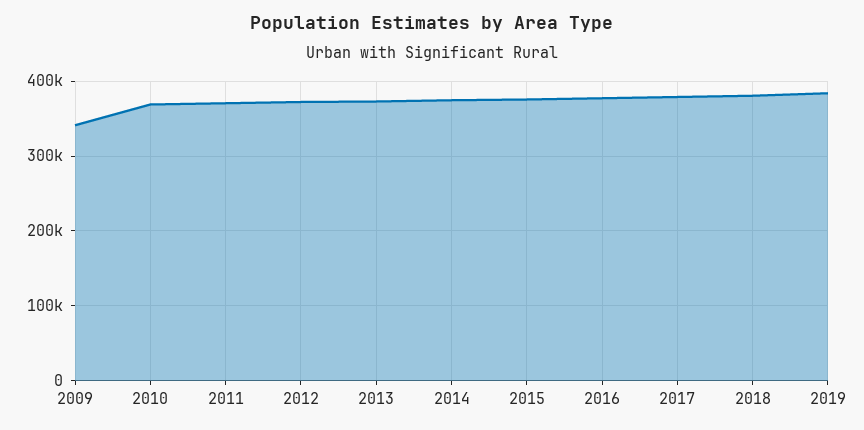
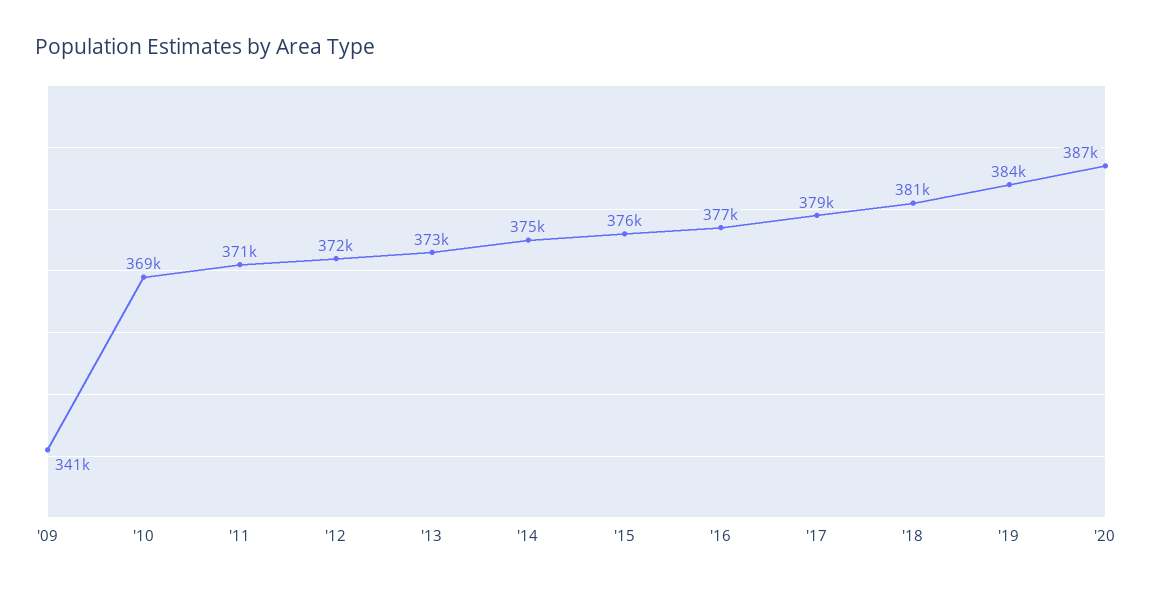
'20: none -> 387000

